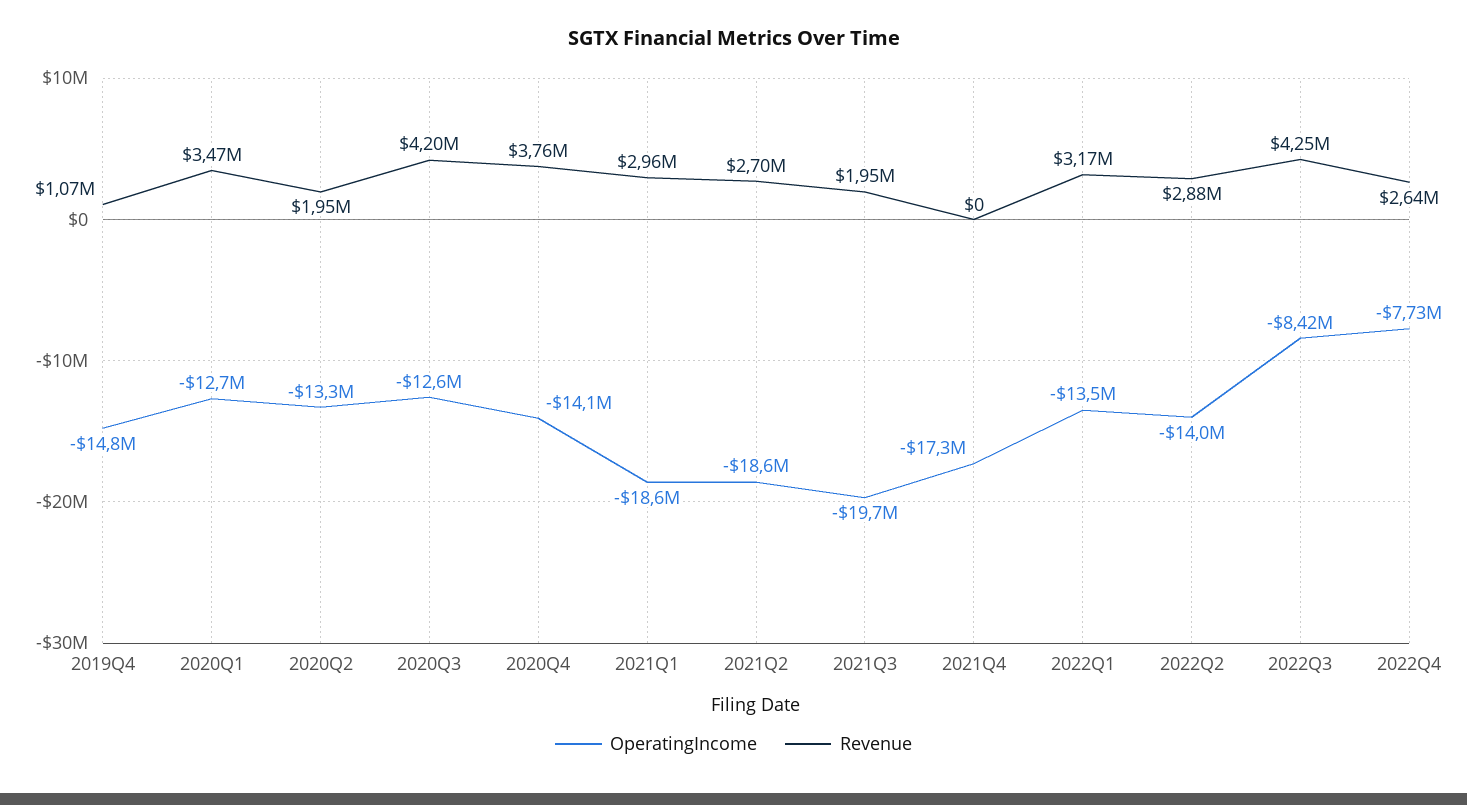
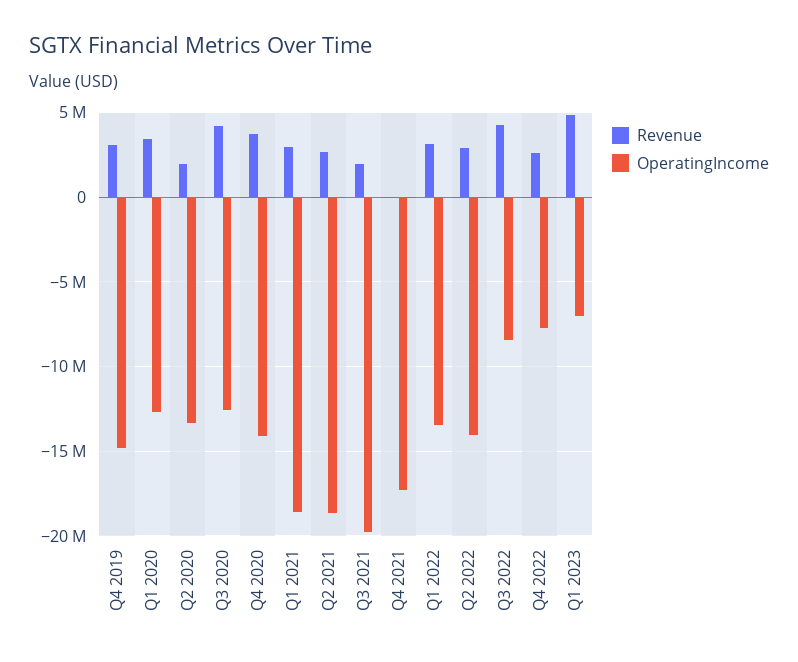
Revenue, 2019Q4: 1070000 -> 3000000
Revenue, Q1 2023: none -> 5000000
OperatingIncome, Q1 2023: none -> -7000000

